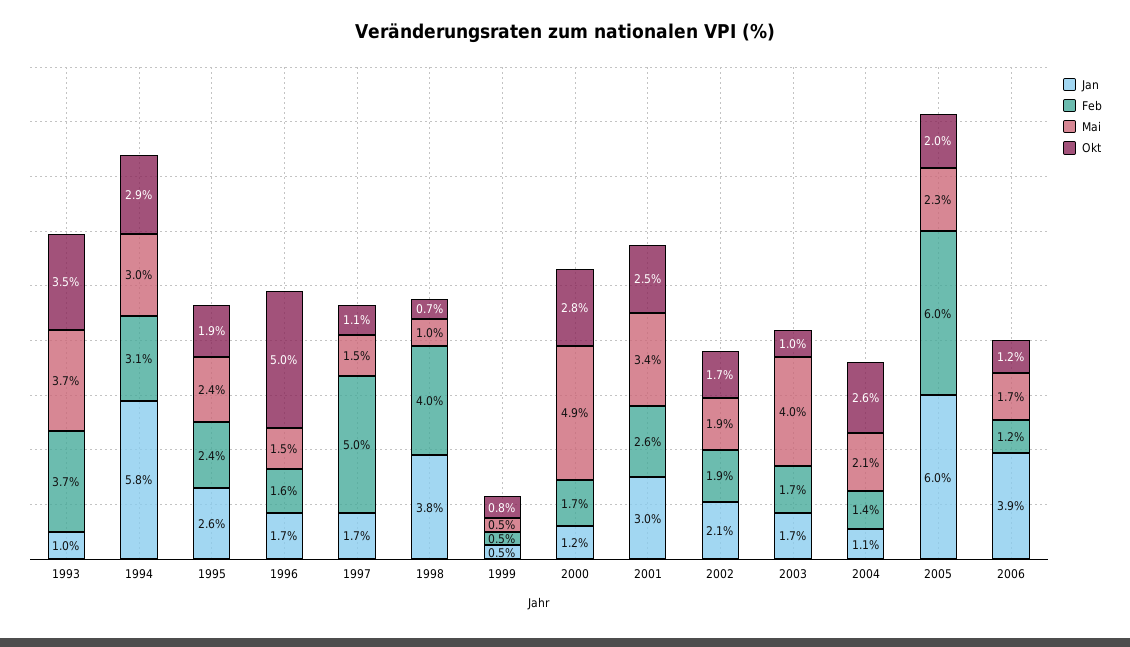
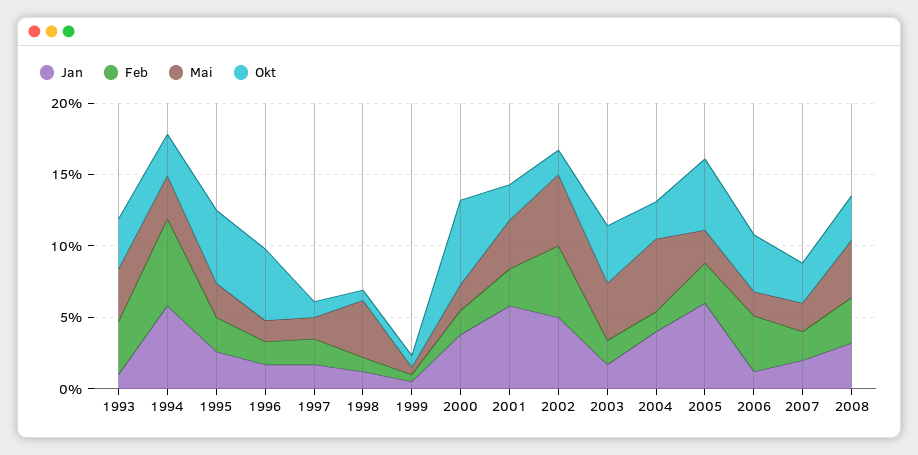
Feb, 1994: 3.1 -> 6
Okt, 1995: 1.9 -> 5
Feb, 1997: 5 -> 2
Jan, 1998: 3.8 -> 1
Feb, 1998: 4 -> 1
Mai, 1998: 1 -> 4
Jan, 2000: 1.2 -> 4
Mai, 2000: 4.9 -> 2
Okt, 2000: 2.8 -> 6
Jan, 2001: 3 -> 6
Jan, 2002: 2.1 -> 5
Feb, 2002: 1.9 -> 5
Mai, 2002: 1.9 -> 5
Okt, 2003: 1 -> 4
Jan, 2004: 1.1 -> 4
Mai, 2004: 2.1 -> 5
Feb, 2005: 6 -> 3
Okt, 2005: 2 -> 5
Jan, 2006: 3.9 -> 1
Feb, 2006: 1.2 -> 4
Okt, 2006: 1.2 -> 4
Jan, 2007: none -> 2
Feb, 2007: none -> 2
Mai, 2007: none -> 2
Okt, 2007: none -> 3
Jan, 2008: none -> 3
Feb, 2008: none -> 3
Mai, 2008: none -> 4
Okt, 2008: none -> 3

